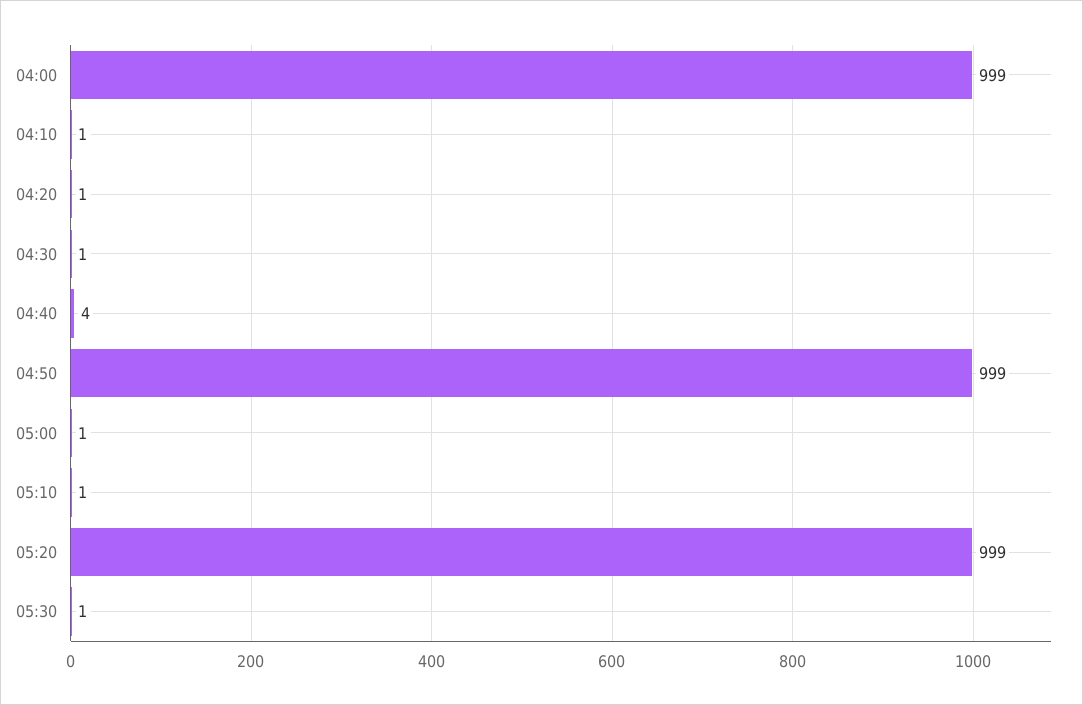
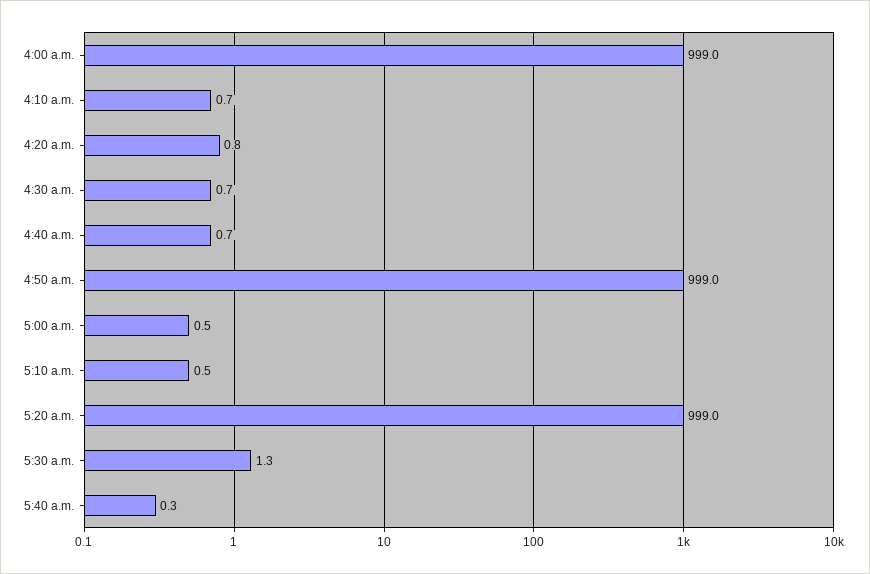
04:40: 4 -> 0.7
5:40 a.m.: none -> 0.3

